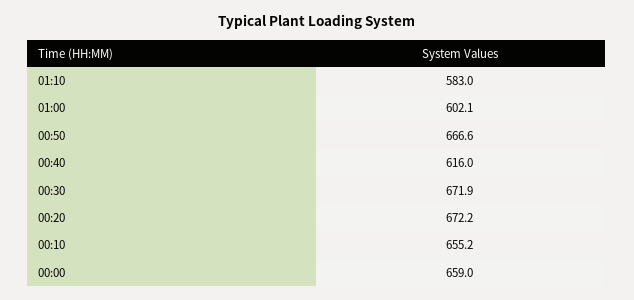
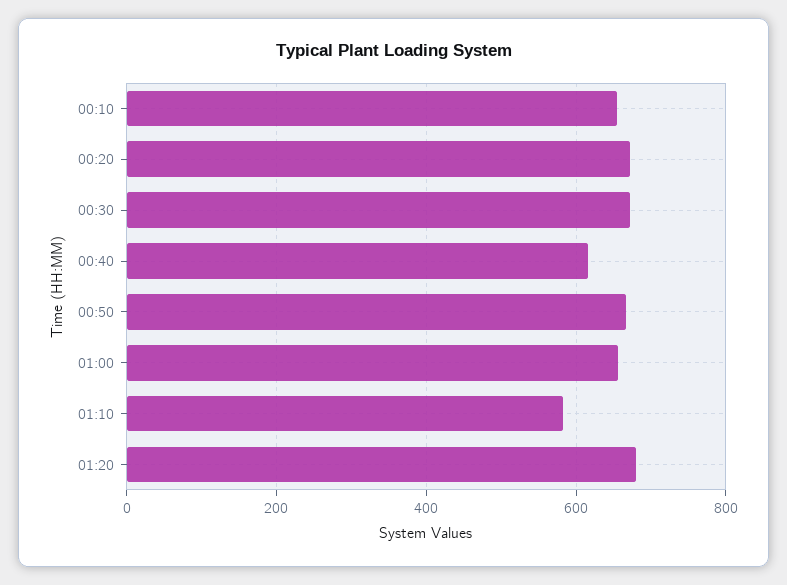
01:00: 602.1 -> 660
00:00: 659 -> none
01:20: none -> 680

